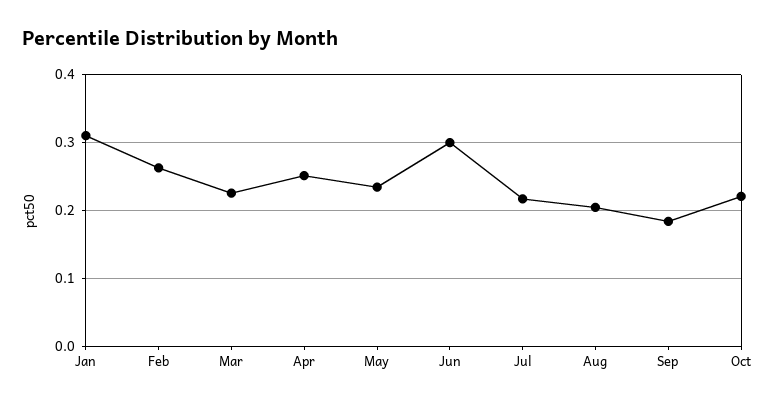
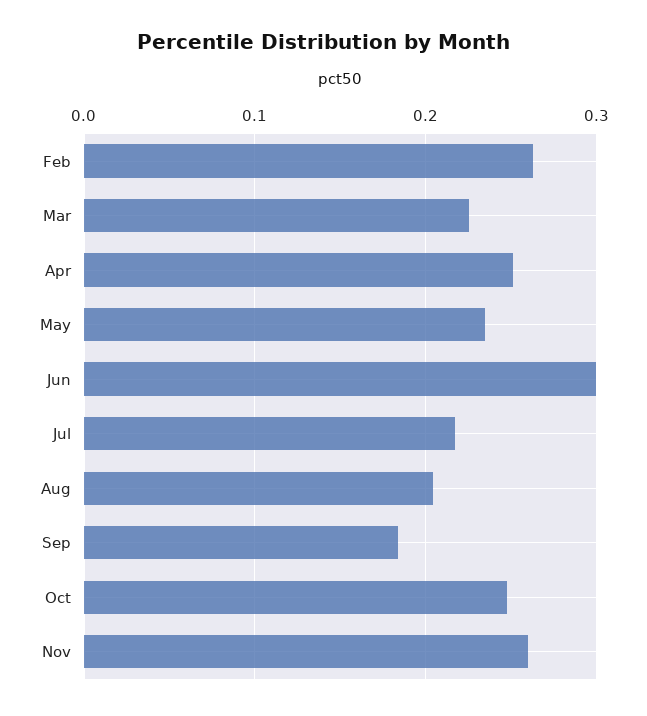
Jan: 0.31 -> none
Oct: 0.22 -> 0.25
Nov: none -> 0.26

